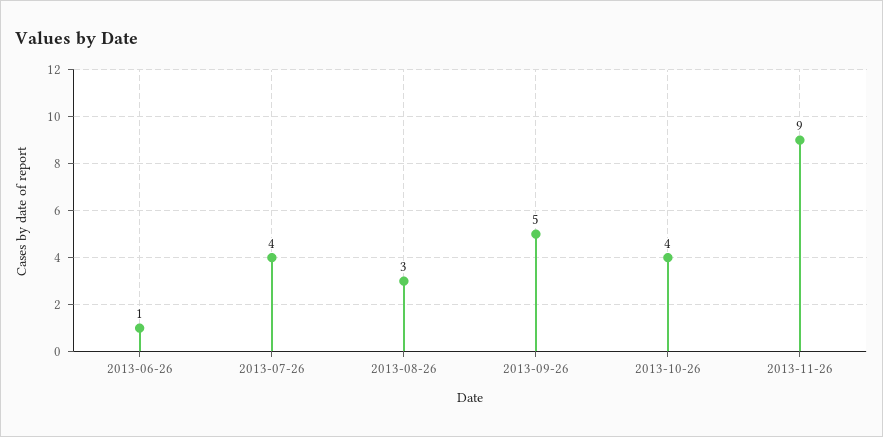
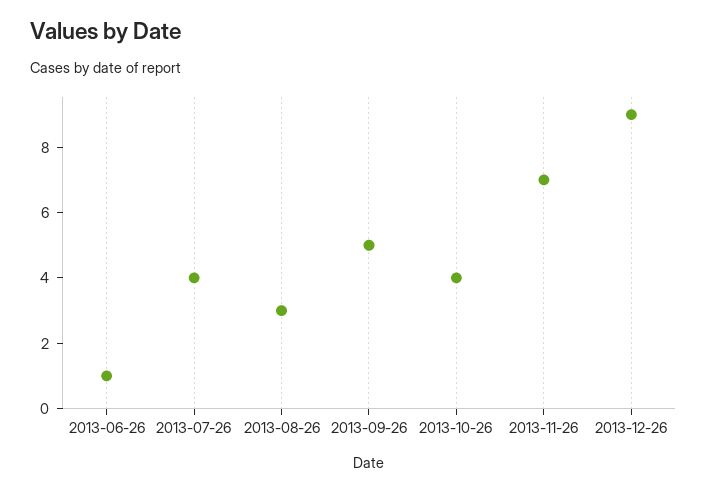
2013-11-26: 9 -> 7
2013-12-26: none -> 9

